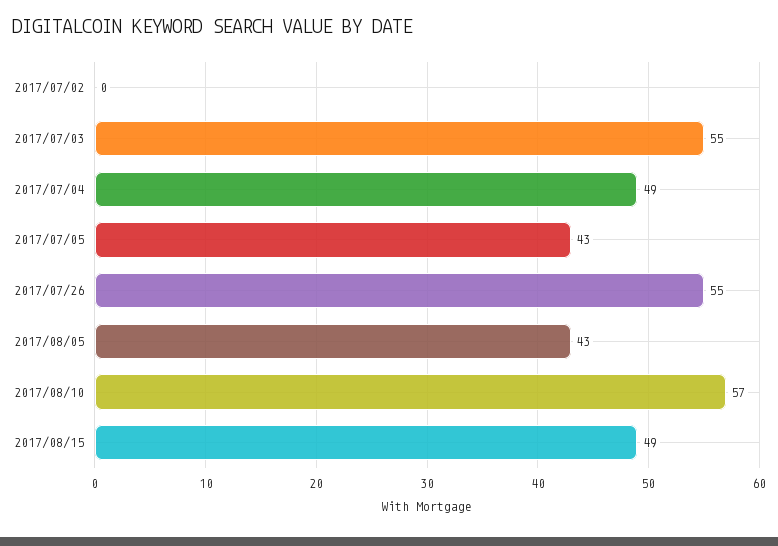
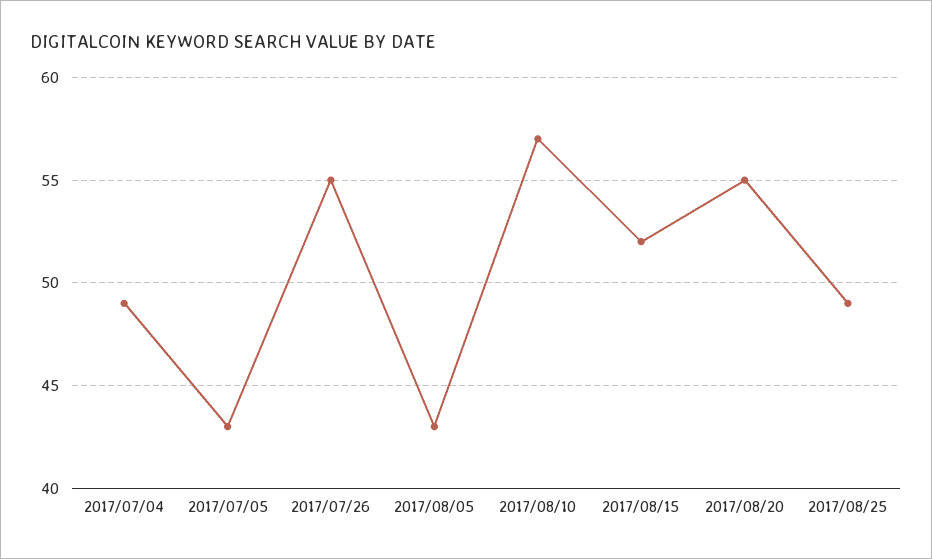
2017/07/02: 0 -> none
2017/07/03: 55 -> none
2017/08/15: 49 -> 52
2017/08/20: none -> 55
2017/08/25: none -> 49

